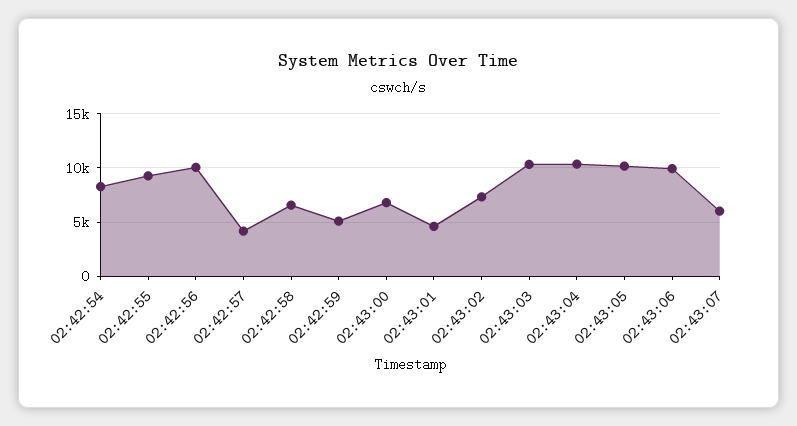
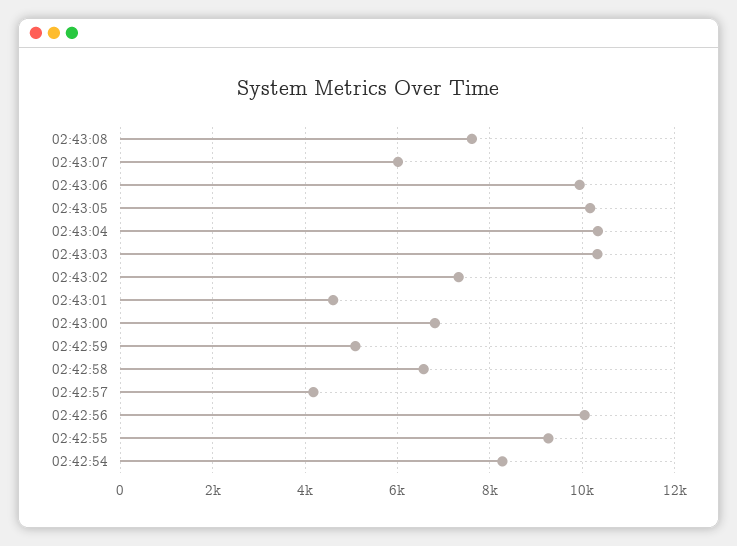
02:43:08: none -> 7600

